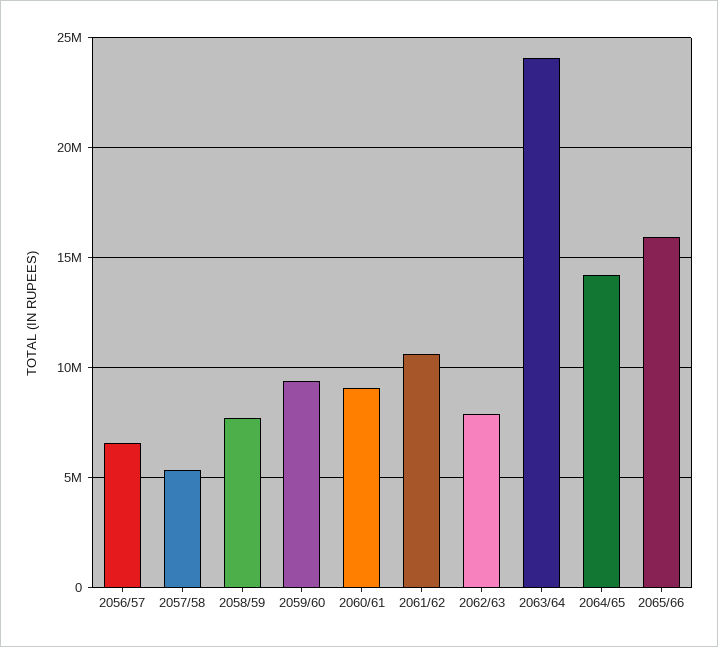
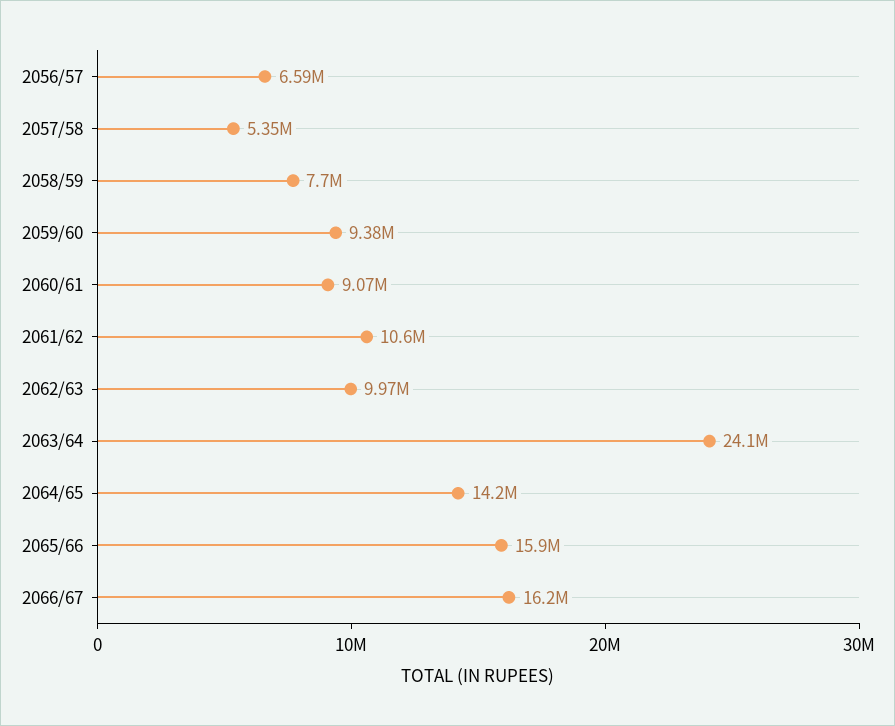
2062/63: 8000000 -> 9970000
2066/67: none -> 16200000

